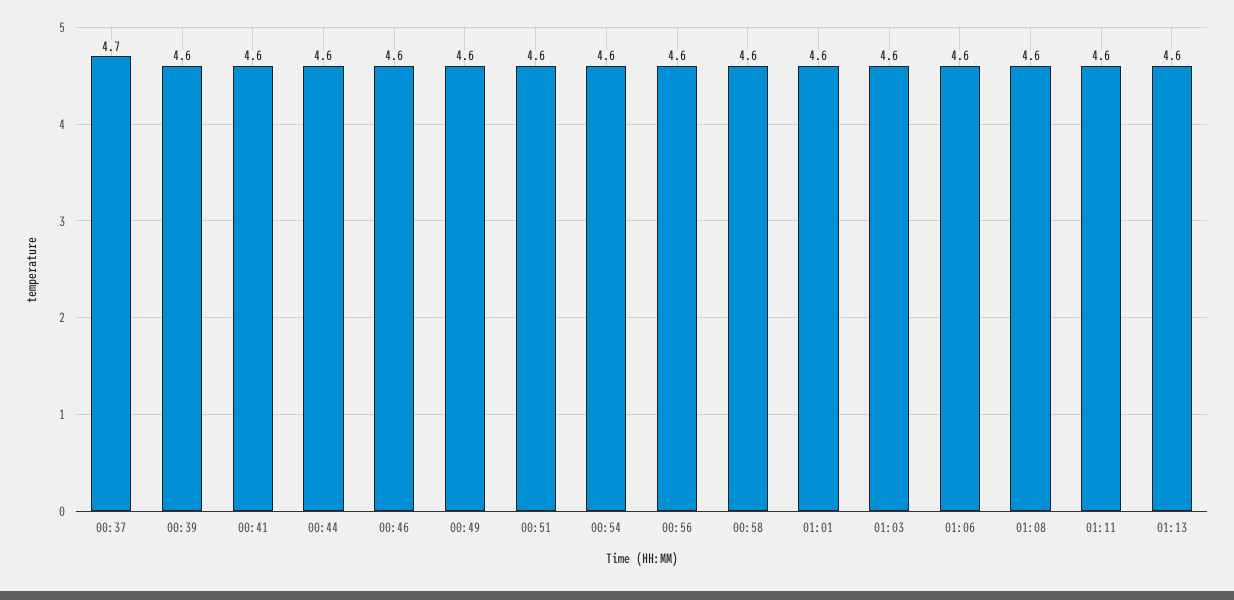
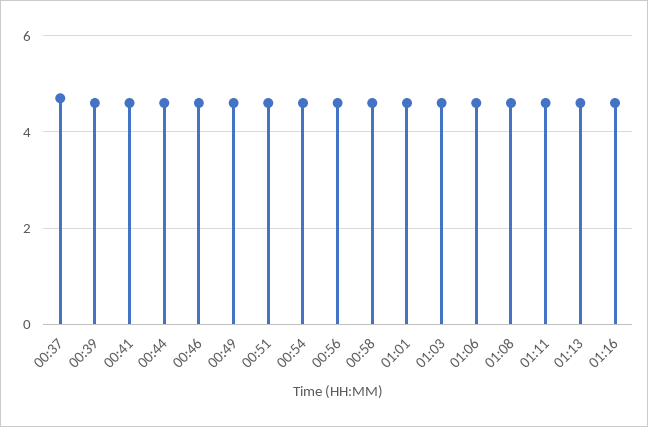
01:16: none -> 4.5

